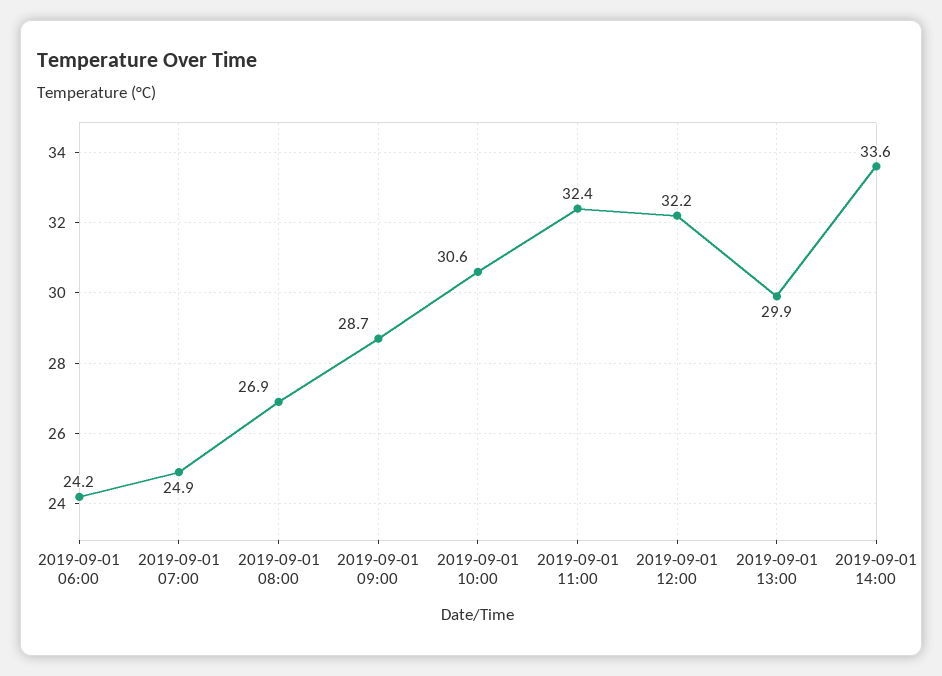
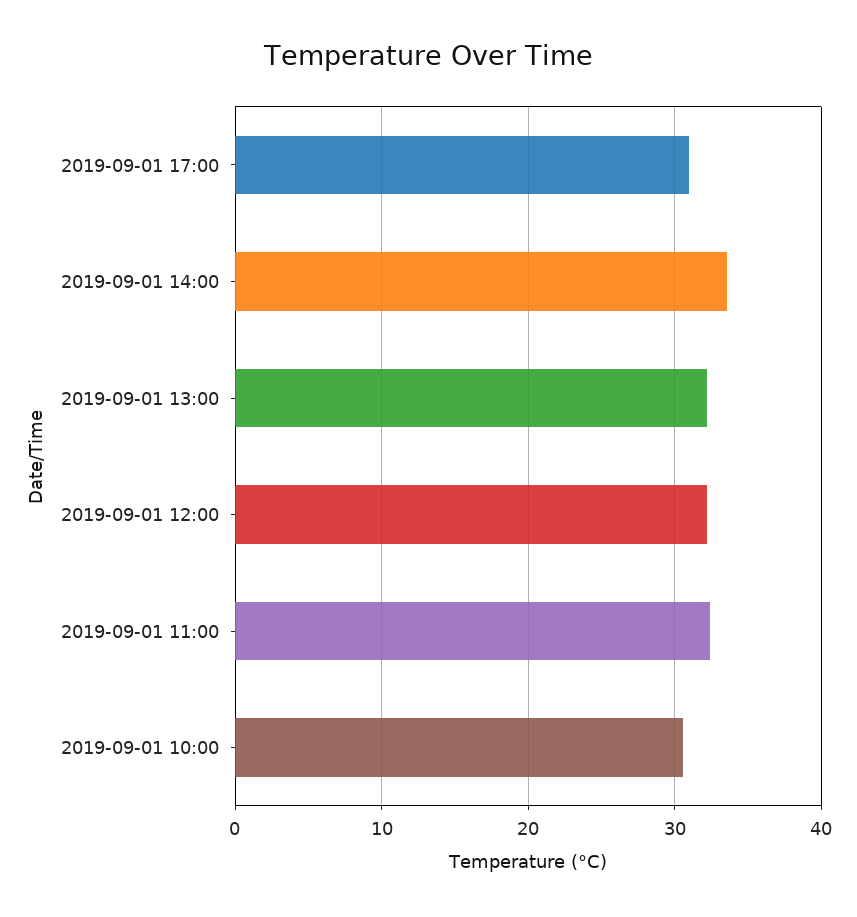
2019-09-01 06:00: 24.2 -> none
2019-09-01 07:00: 24.9 -> none
2019-09-01 08:00: 26.9 -> none
2019-09-01 09:00: 28.7 -> none
2019-09-01 13:00: 29.9 -> 32
2019-09-01 17:00: none -> 31

